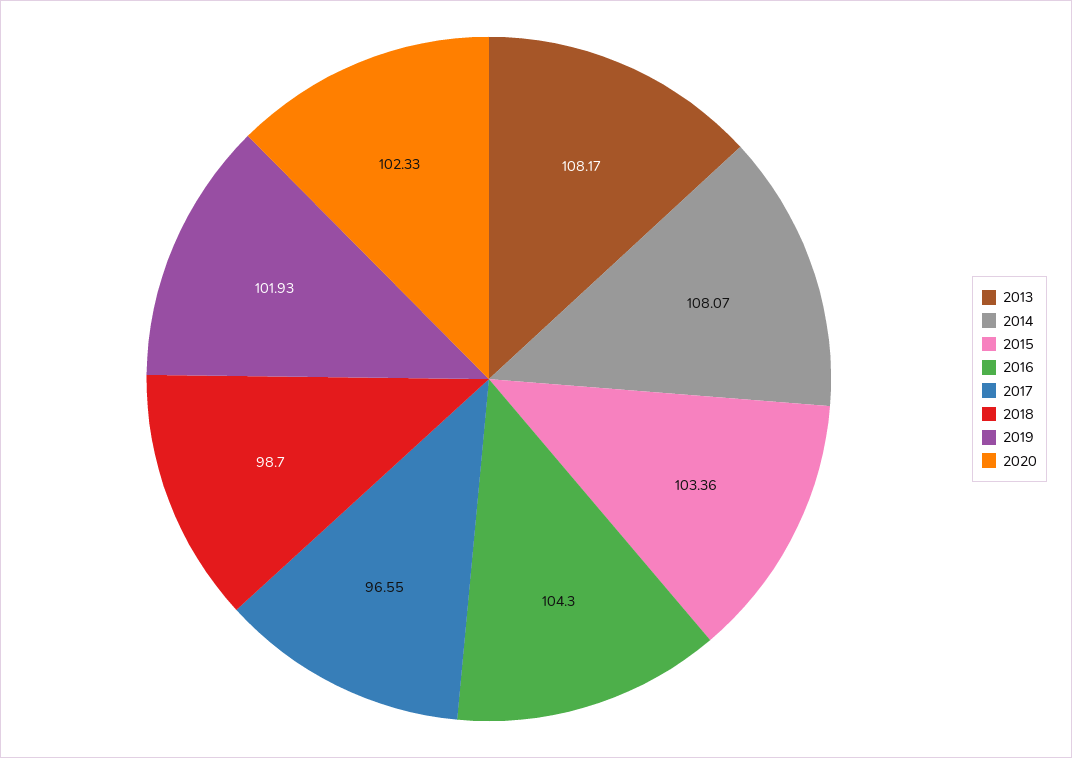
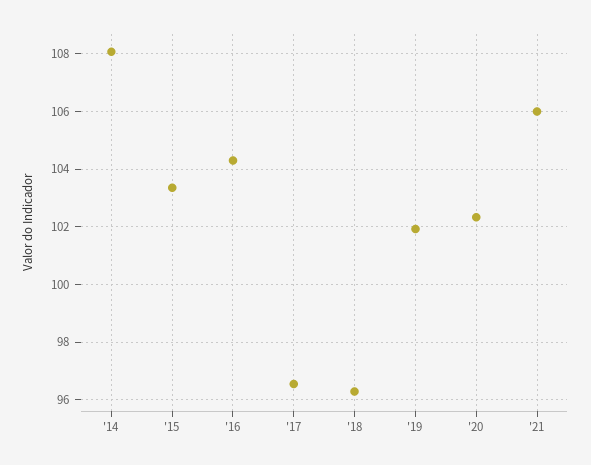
2013: 108.17 -> none
2018: 98.7 -> 96.25
'21: none -> 106

